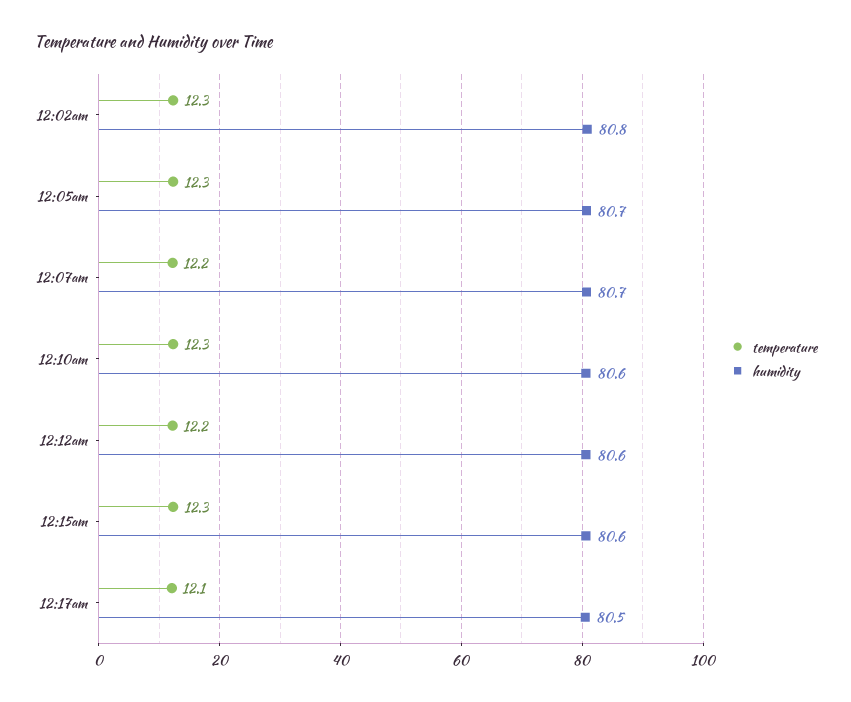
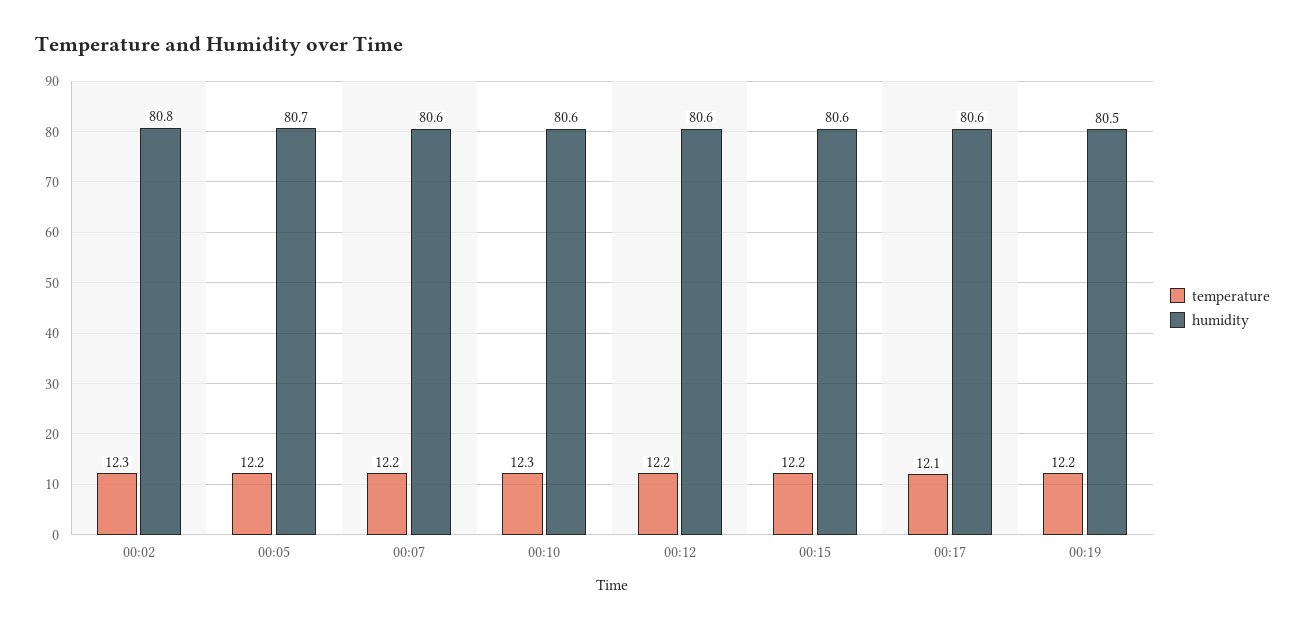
temperature, 12:05am: 12.3 -> 12.2
humidity, 12:07am: 80.7 -> 80.6
temperature, 12:15am: 12.3 -> 12.2
humidity, 12:17am: 80.5 -> 80.6
temperature, 00:19: none -> 12.2
humidity, 00:19: none -> 80.5

